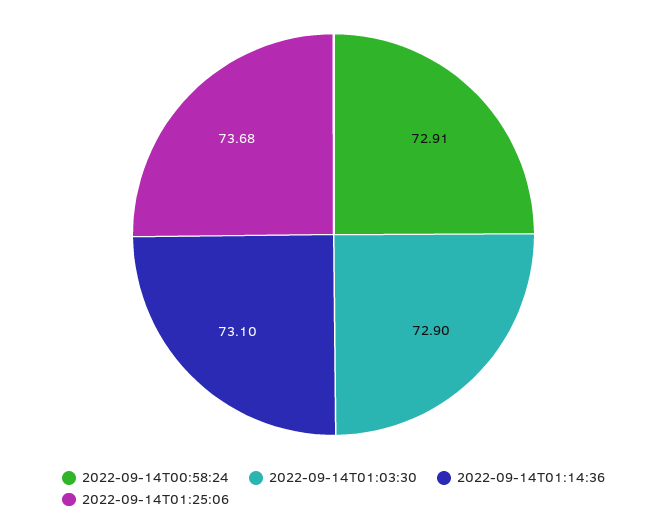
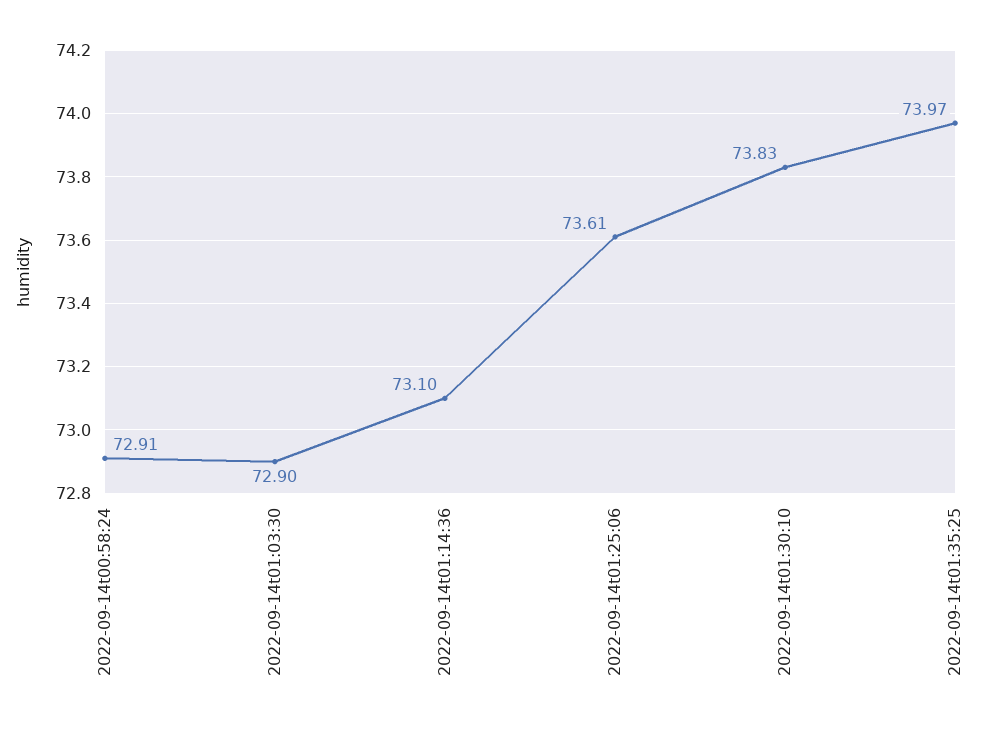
2022-09-14T01:25:06: 73.68 -> 73.61
2022-09-14t01:30:10: none -> 73.83
2022-09-14t01:35:25: none -> 73.97

